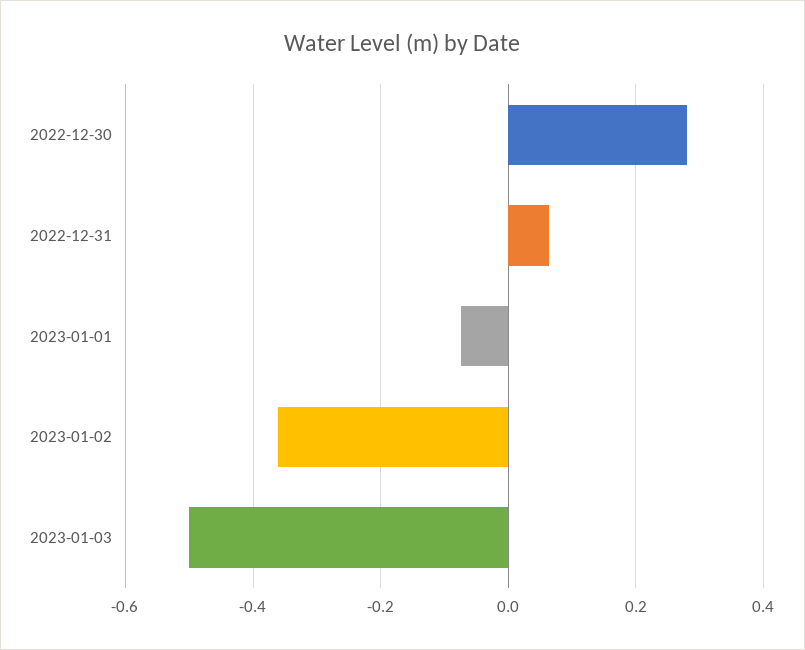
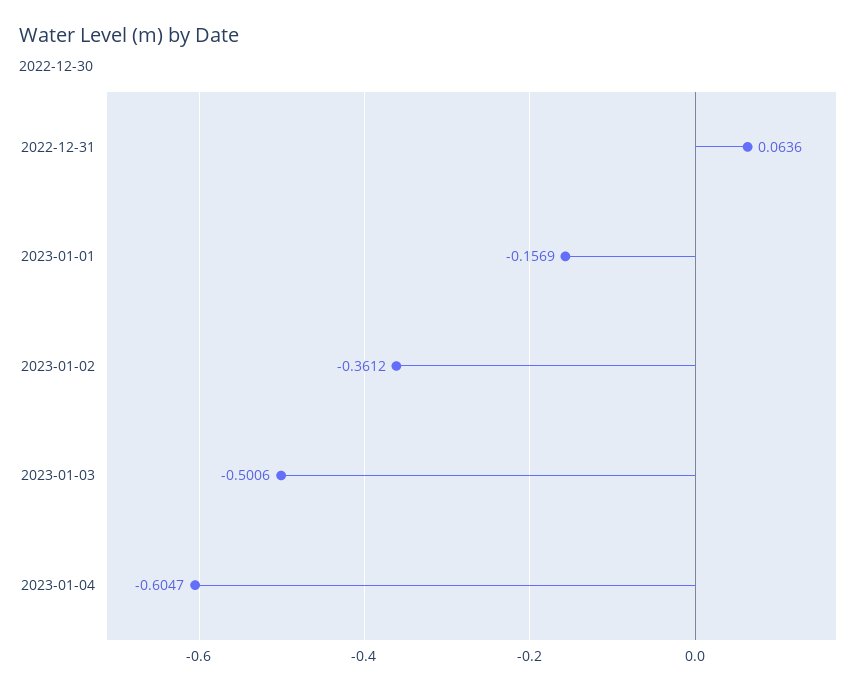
2022-12-30: 0.28 -> none
2023-01-01: -0.08 -> -0.1569
2023-01-04: none -> -0.6047

